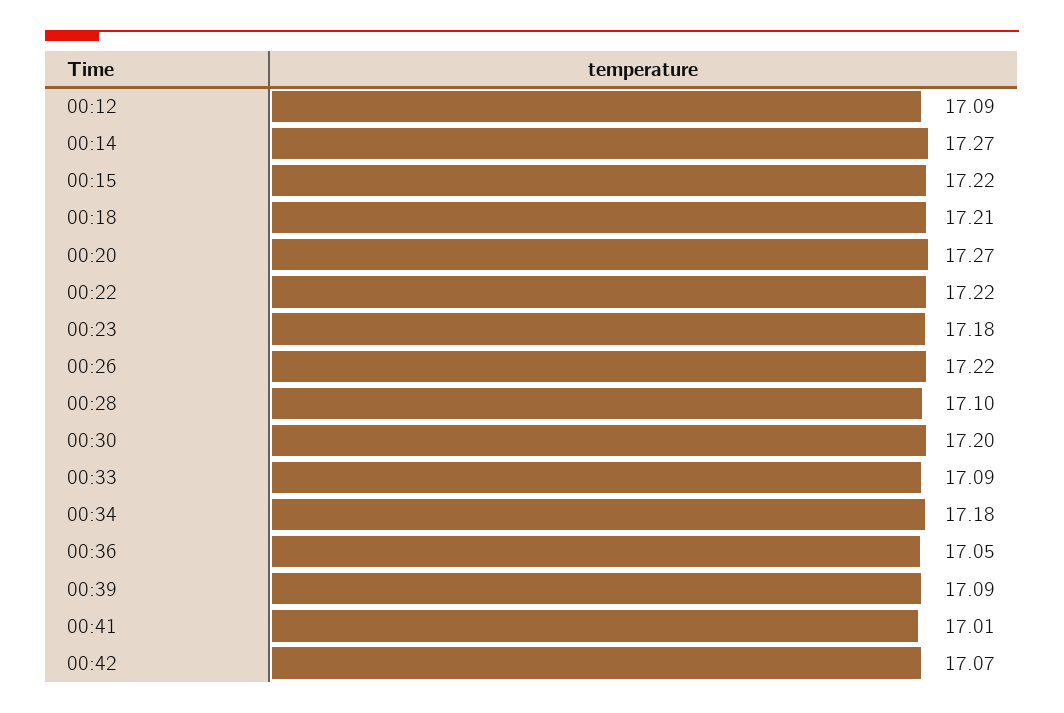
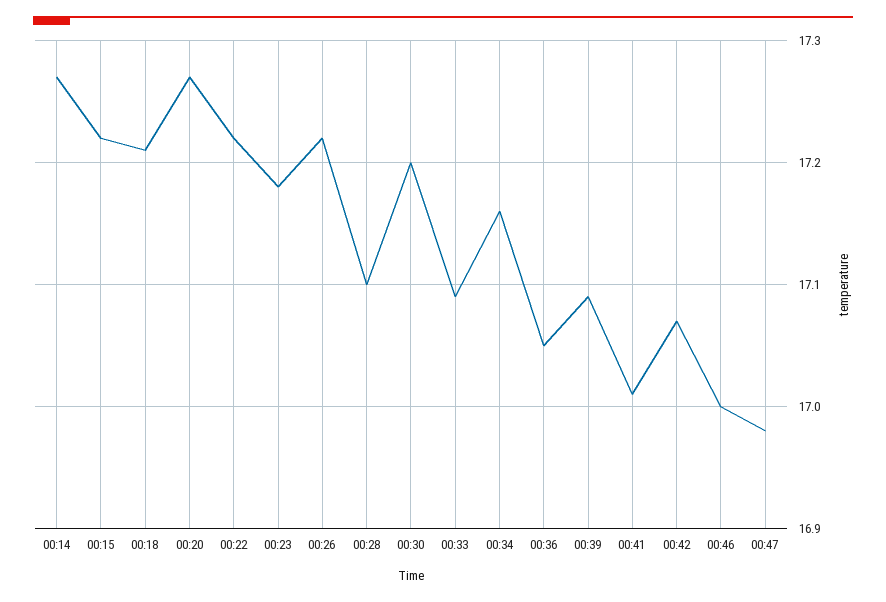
00:12: 17.09 -> none
00:34: 17.18 -> 17.16
00:46: none -> 17
00:47: none -> 16.98

